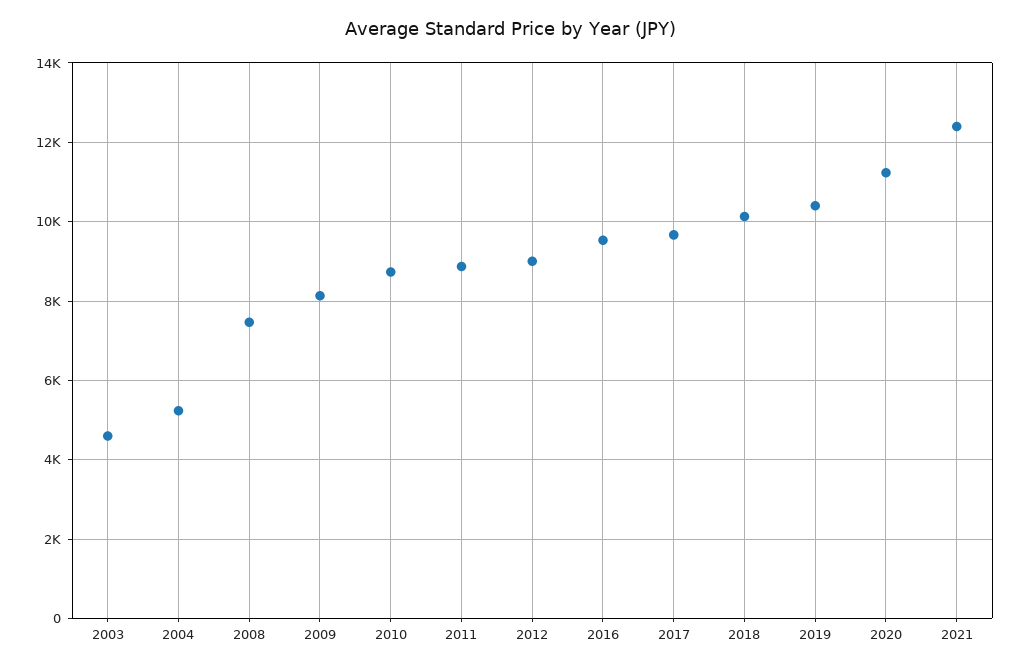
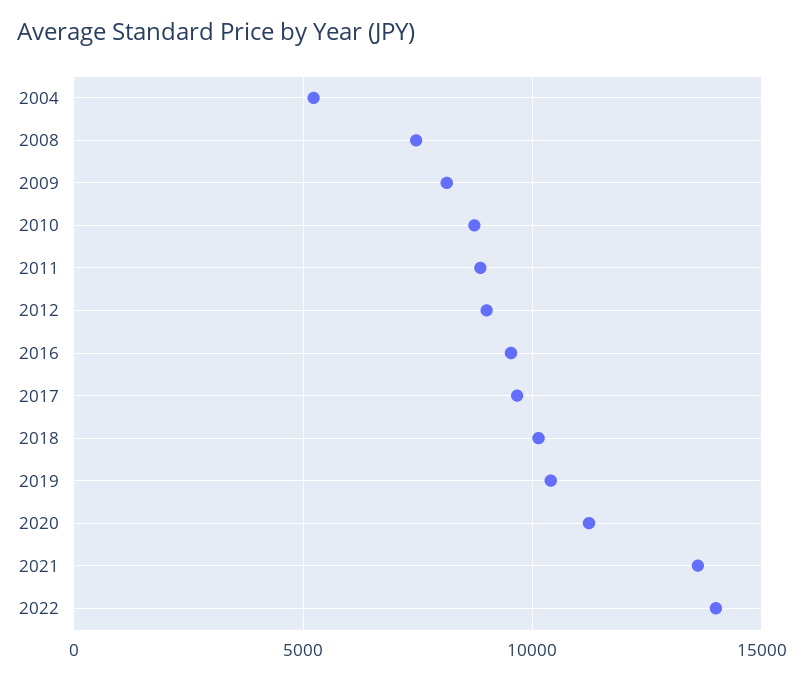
2003: 4600 -> none
2021: 12400 -> 13500
2022: none -> 14000

